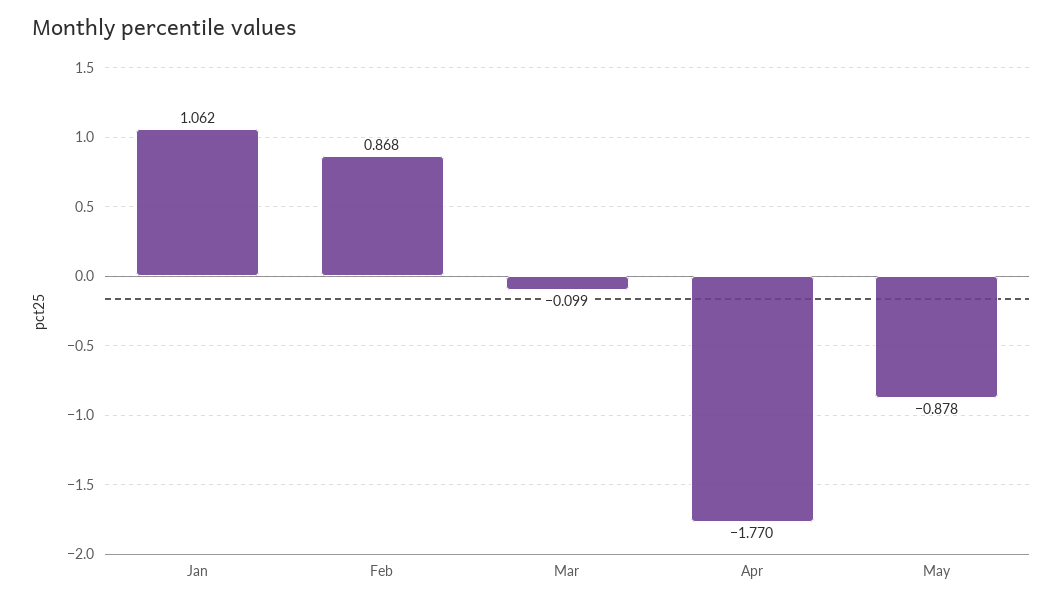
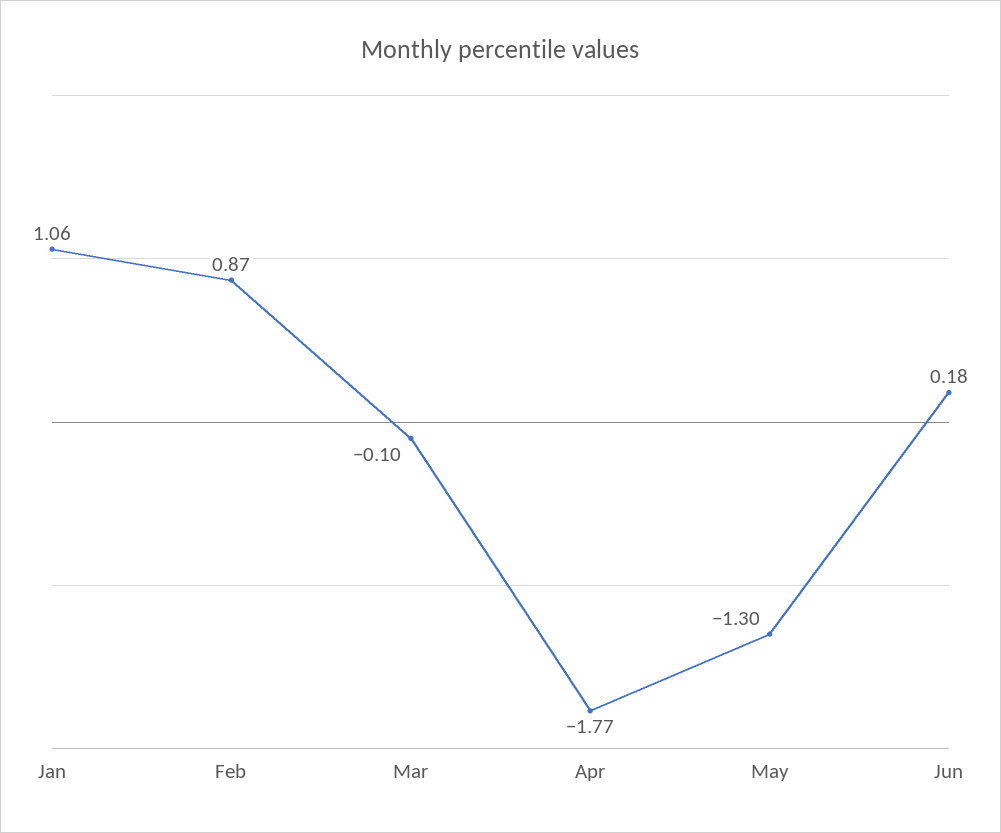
May: -0.878 -> -1.3
Jun: none -> 0.18

